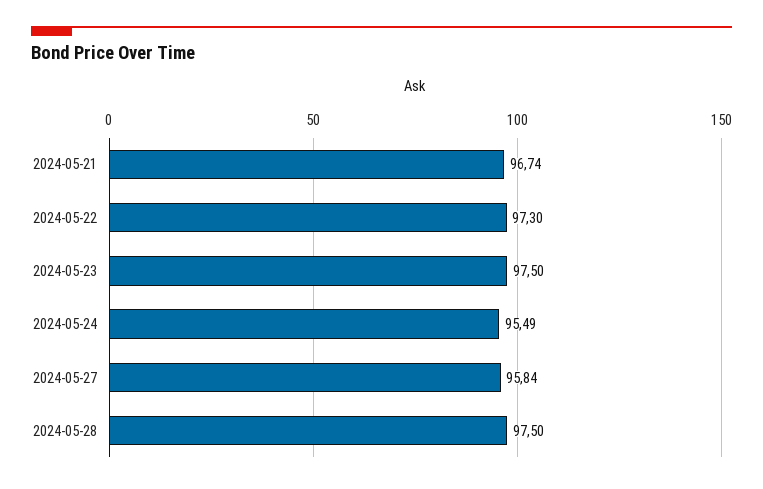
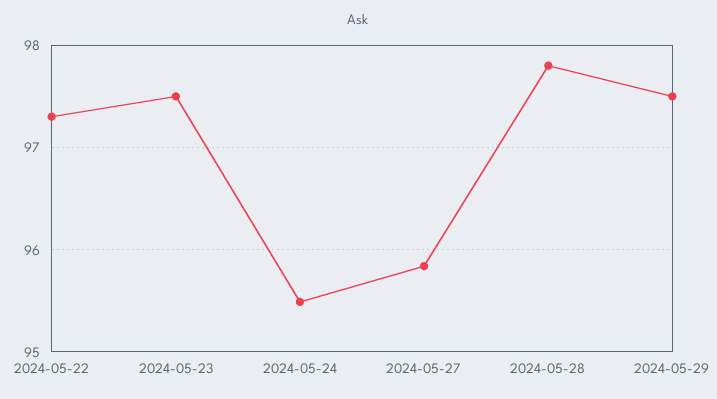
2024-05-21: 96.74 -> none
2024-05-28: 97.5 -> 97.8
2024-05-29: none -> 97.5

